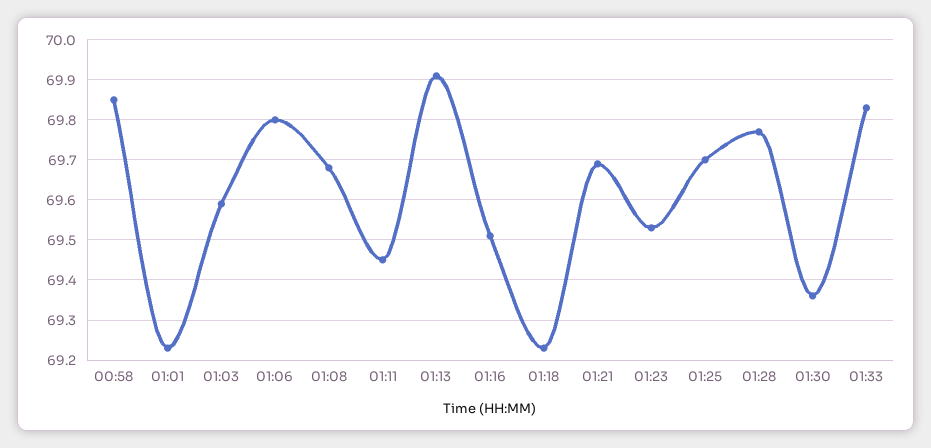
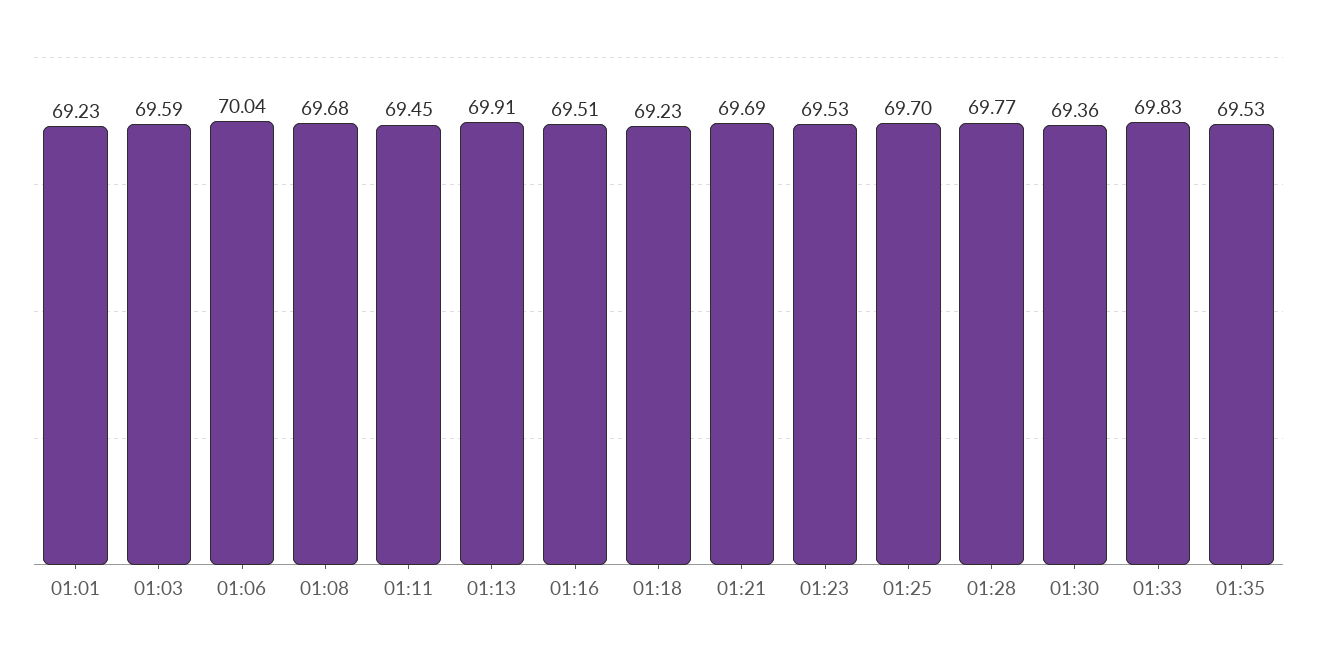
00:58: 69.85 -> none
01:06: 69.8 -> 70.04
01:35: none -> 69.53

